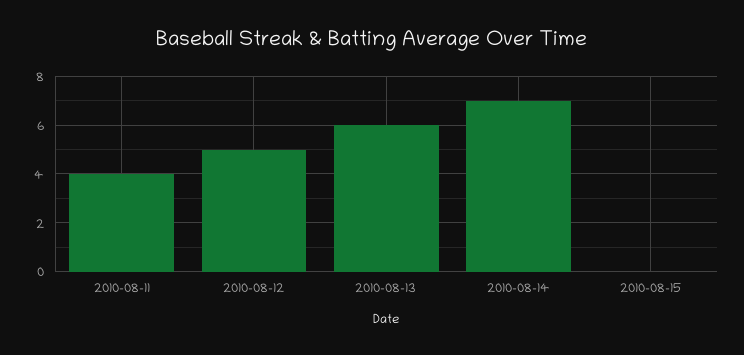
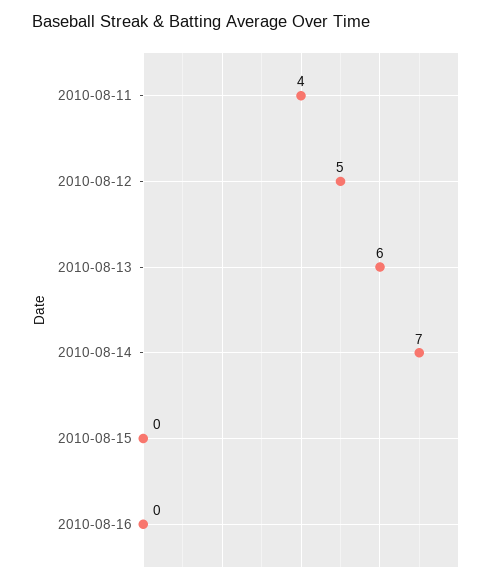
2010-08-16: none -> 0

